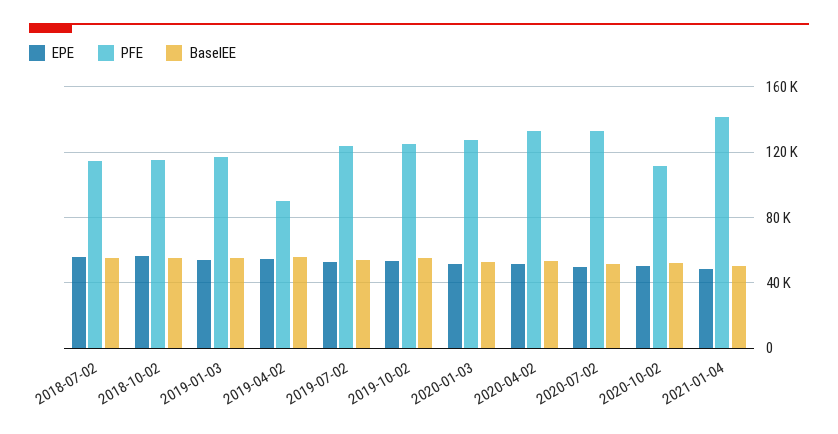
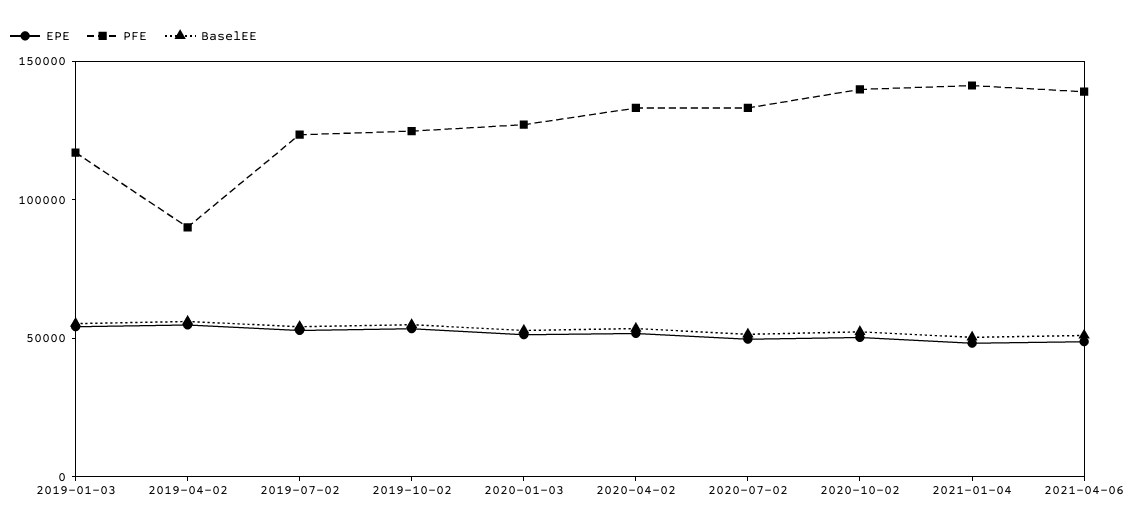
EPE, 2018-07-02: 55000 -> none
PFE, 2018-07-02: 115000 -> none
BaselEE, 2018-07-02: 55000 -> none
EPE, 2018-10-02: 55000 -> none
PFE, 2018-10-02: 115000 -> none
BaselEE, 2018-10-02: 55000 -> none
PFE, 2020-10-02: 110000 -> 140000
EPE, 2021-04-06: none -> 50000
PFE, 2021-04-06: none -> 140000
BaselEE, 2021-04-06: none -> 50000

